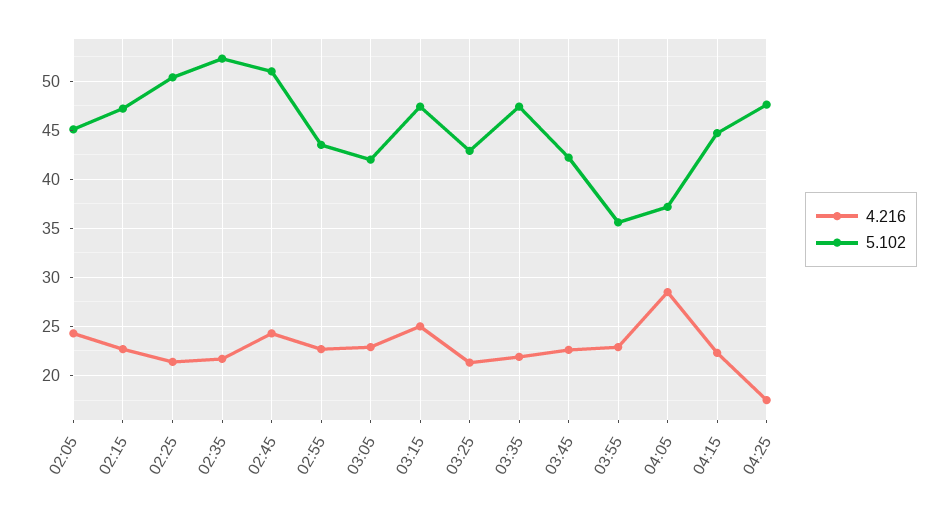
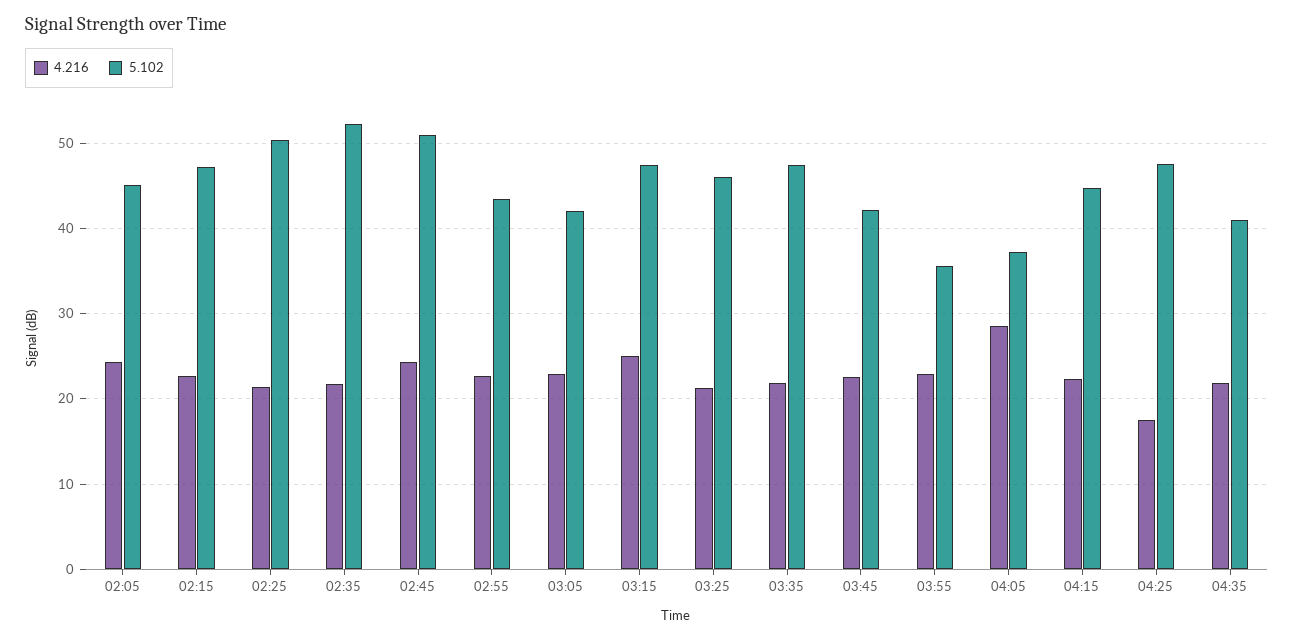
5.102, 03:25: 43 -> 46
4.216, 04:35: none -> 22
5.102, 04:35: none -> 41

